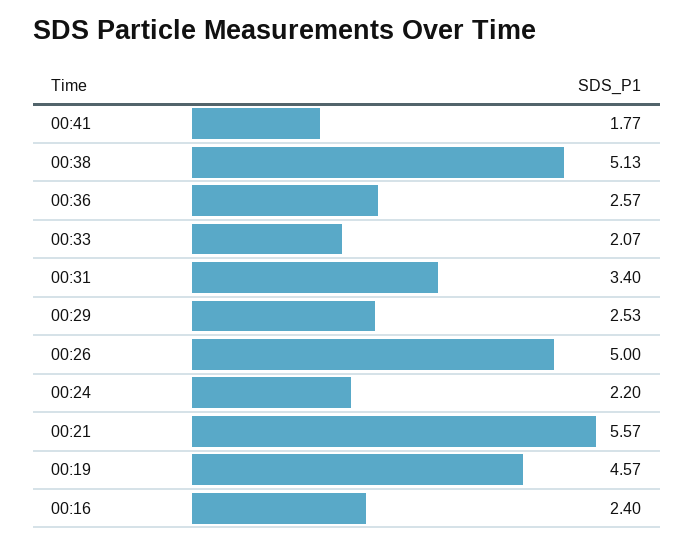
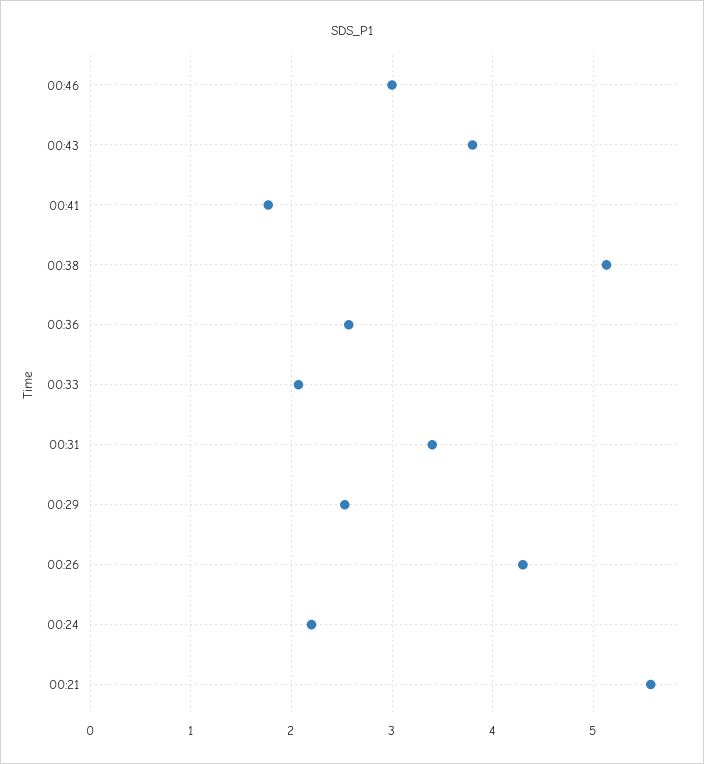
00:26: 5 -> 4.3
00:19: 4.57 -> none
00:16: 2.4 -> none
00:46: none -> 3
00:43: none -> 3.8

